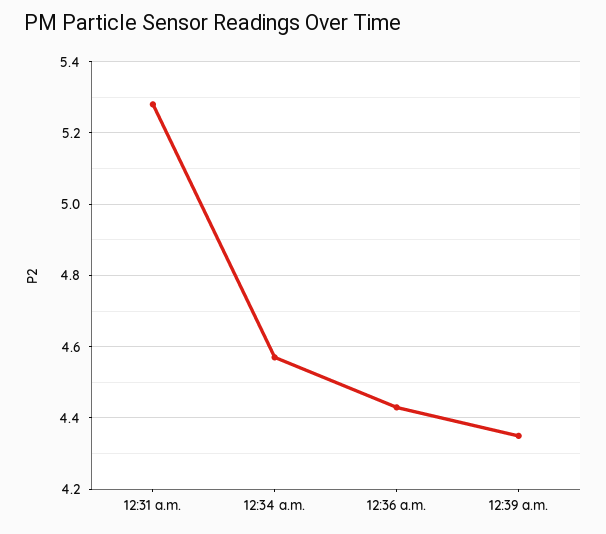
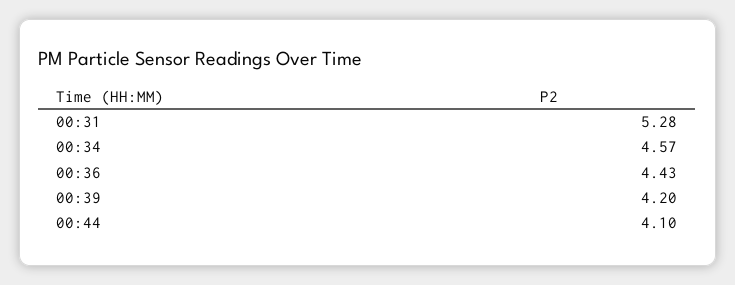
12:39 a.m.: 4.35 -> 4.2
00:44: none -> 4.1

